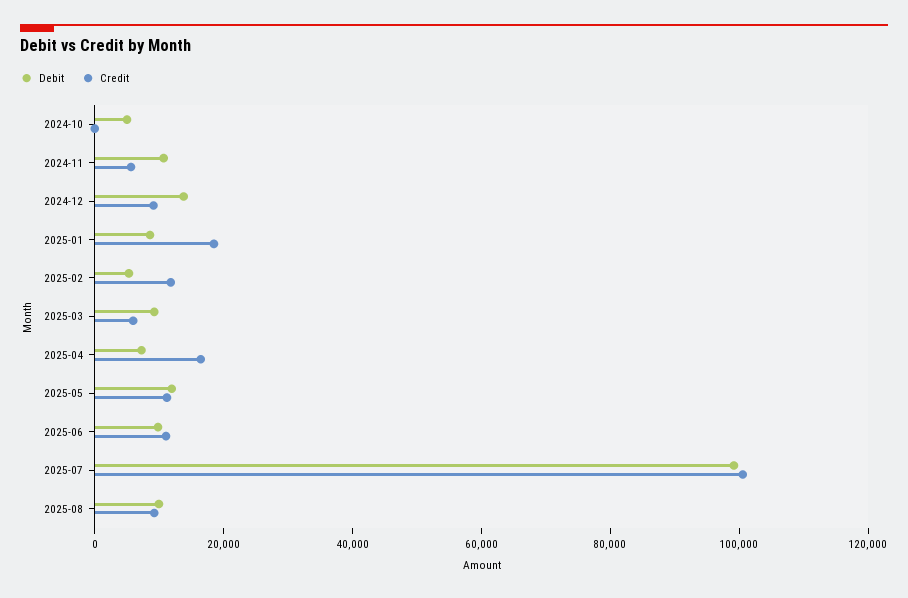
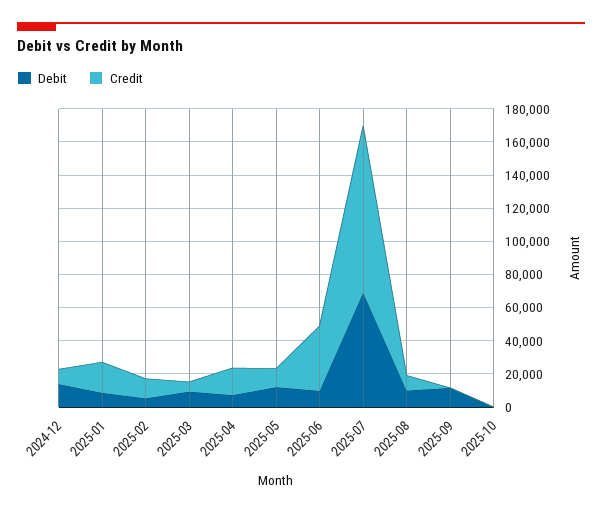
Debit, 2024-10: 5000 -> none
Credit, 2024-10: 0 -> none
Debit, 2024-11: 10000 -> none
Credit, 2024-11: 5000 -> none
Credit, 2025-06: 10000 -> 40000
Debit, 2025-07: 100000 -> 70000
Debit, 2025-09: none -> 10000
Credit, 2025-09: none -> 0
Debit, 2025-10: none -> 0
Credit, 2025-10: none -> 0

